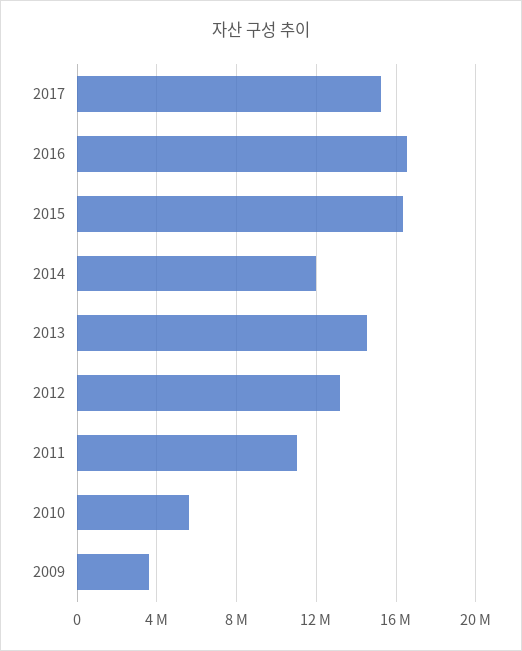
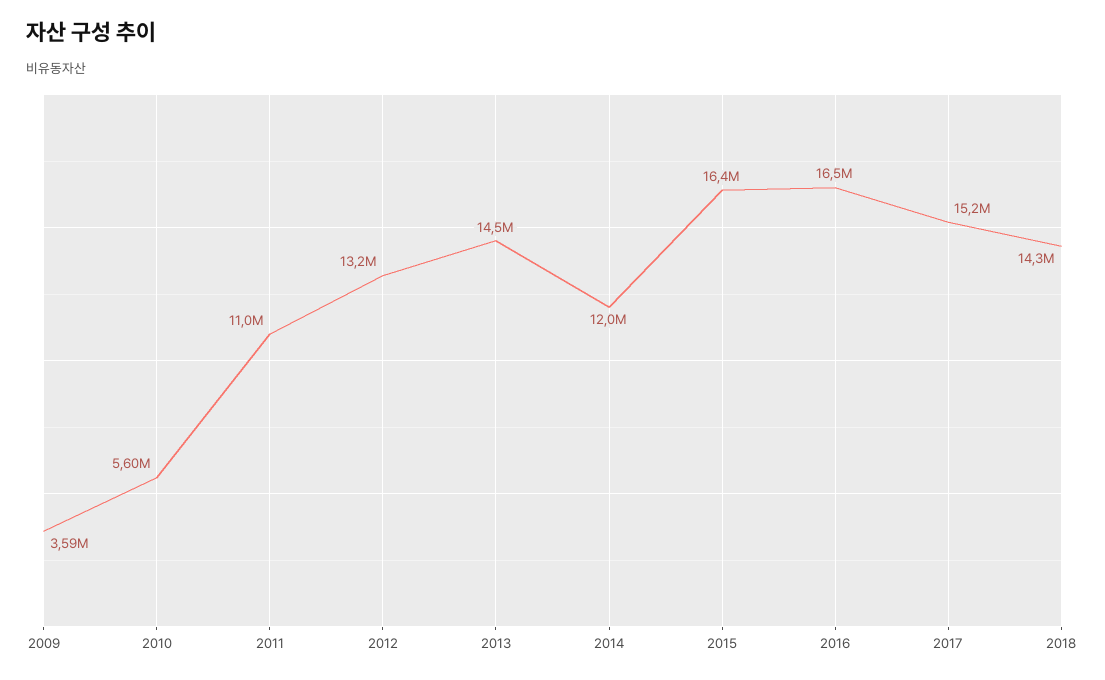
2018: none -> 14300000

